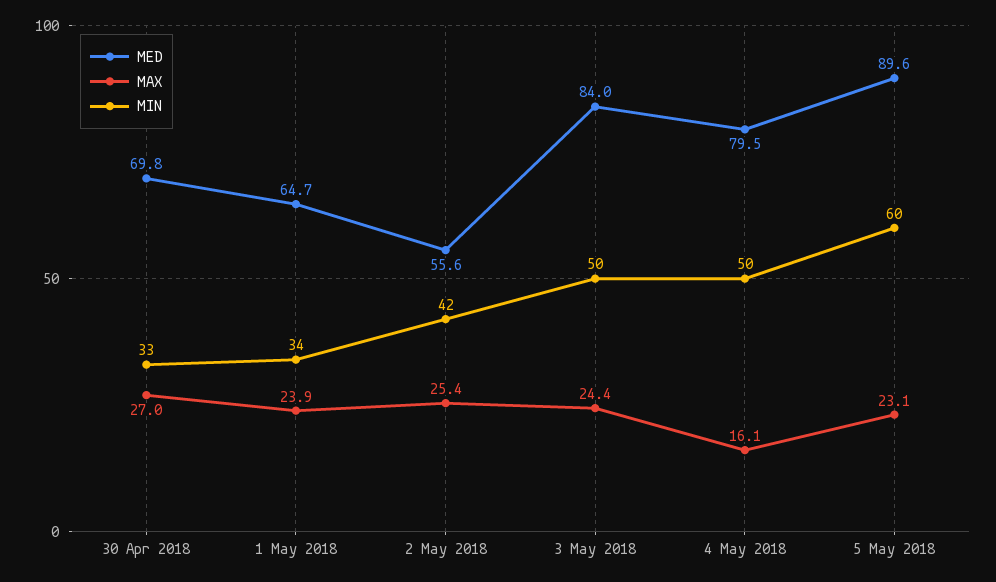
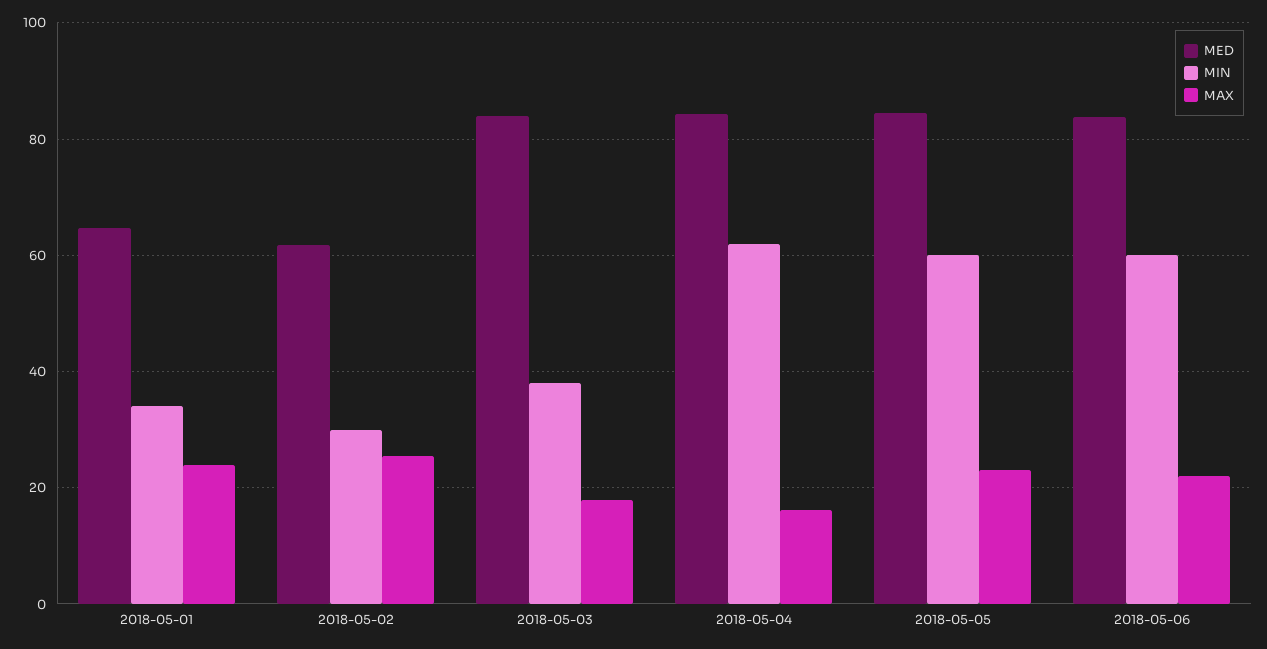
MED, 30 Apr 2018: 69.8 -> none
MAX, 30 Apr 2018: 27 -> none
MIN, 30 Apr 2018: 33 -> none
MED, 2 May 2018: 55.6 -> 62
MIN, 2 May 2018: 42 -> 30
MAX, 3 May 2018: 24.4 -> 18
MIN, 3 May 2018: 50 -> 38
MED, 4 May 2018: 79.5 -> 84
MIN, 4 May 2018: 50 -> 62
MED, 5 May 2018: 89.6 -> 84
MED, 2018-05-06: none -> 84
MIN, 2018-05-06: none -> 60
MAX, 2018-05-06: none -> 22

